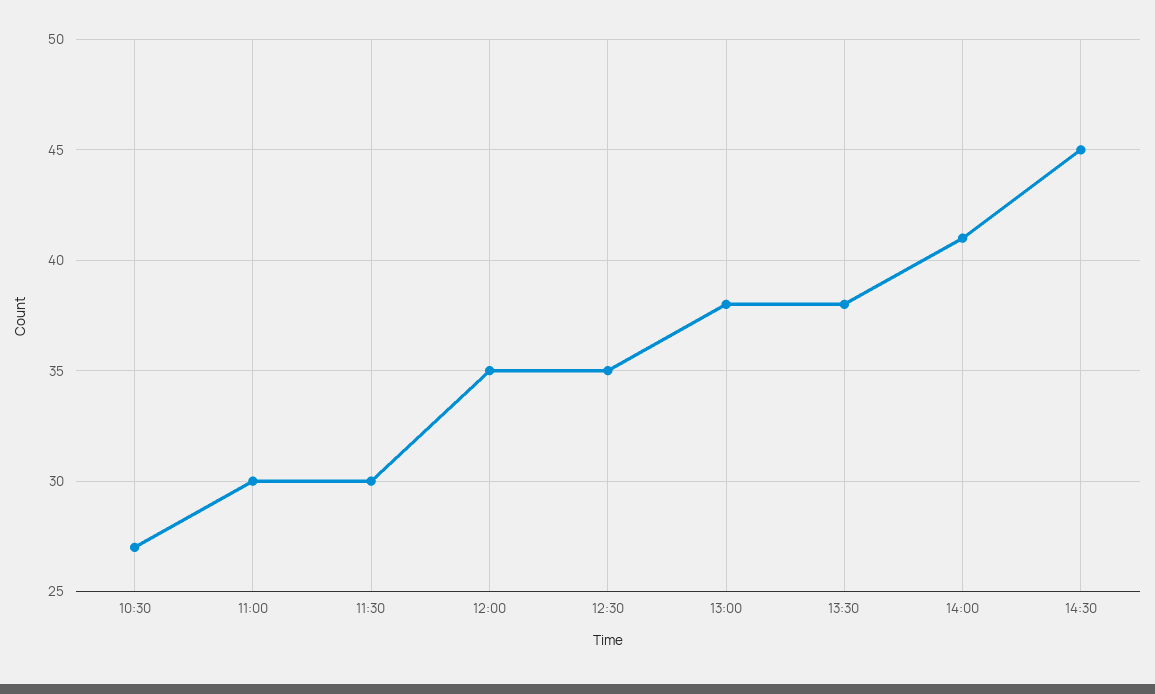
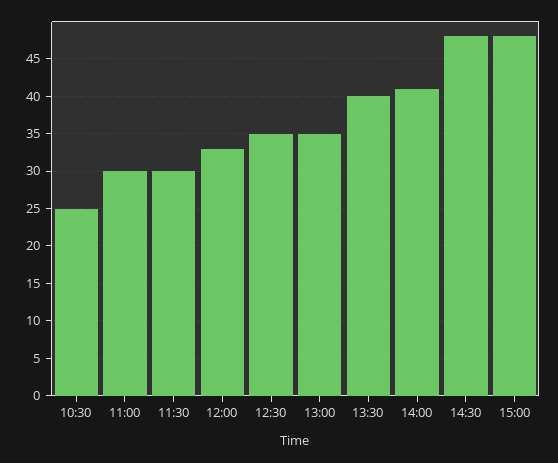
10:30: 27 -> 25
12:00: 35 -> 33
13:00: 38 -> 35
13:30: 38 -> 40
14:30: 45 -> 48
15:00: none -> 48

